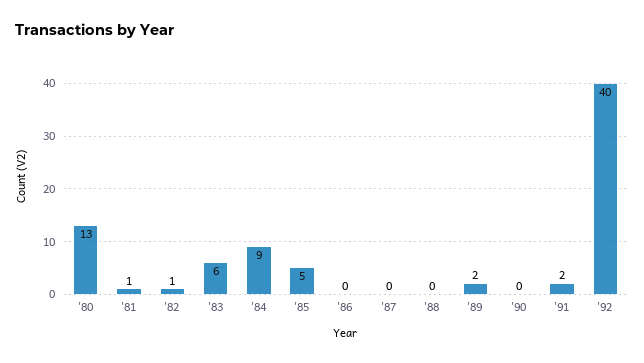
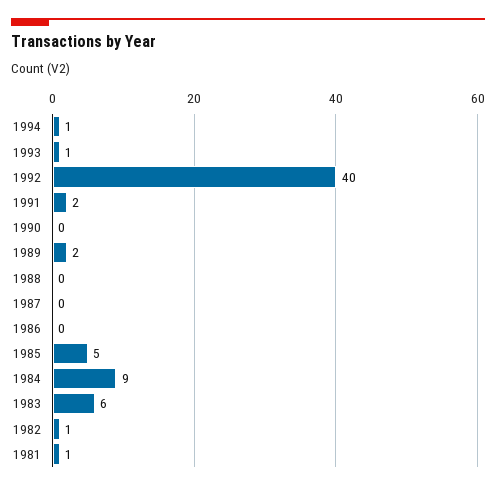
'80: 13 -> none
1994: none -> 1
1993: none -> 1

